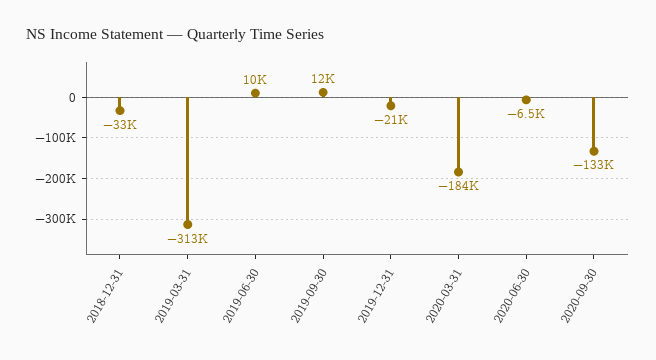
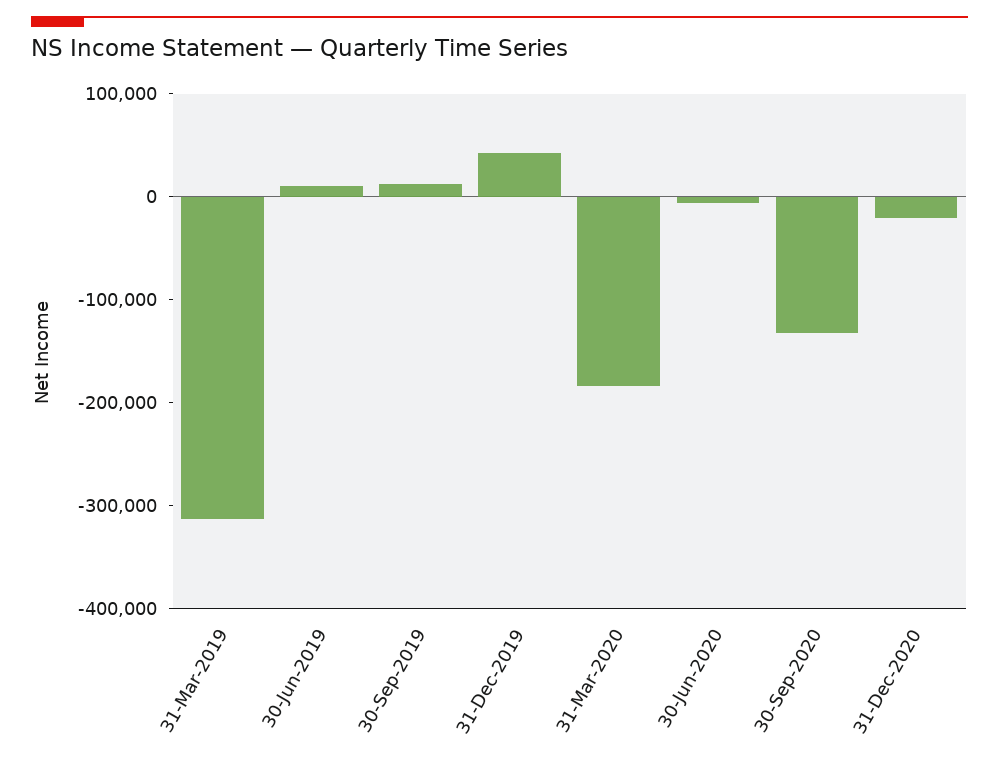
2018-12-31: -33000 -> none
2019-12-31: -21000 -> 40000
31-Dec-2020: none -> -20000

